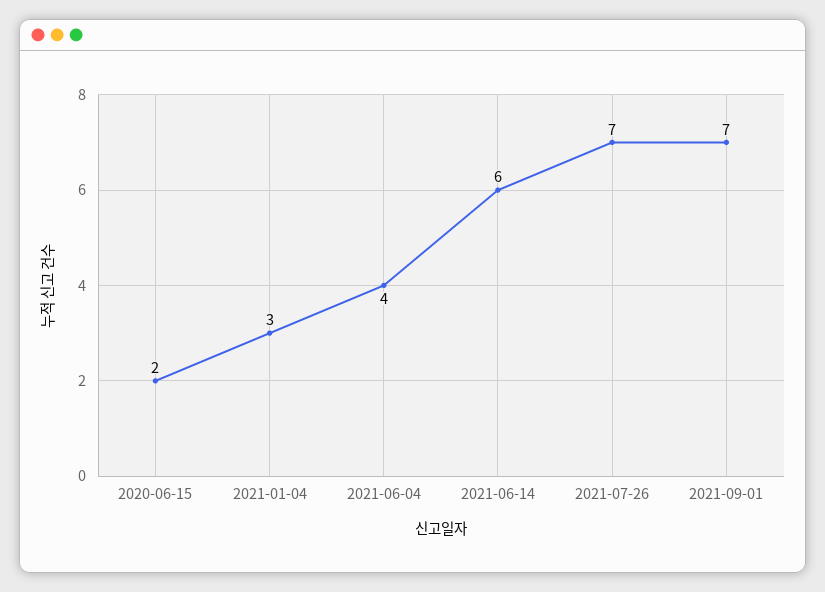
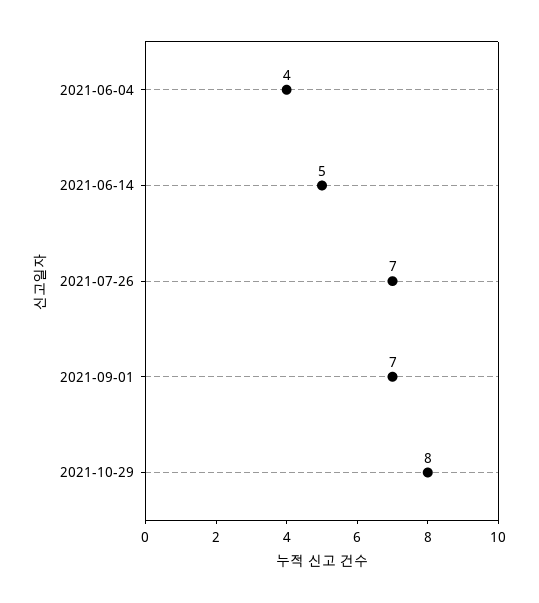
2020-06-15: 2 -> none
2021-01-04: 3 -> none
2021-06-14: 6 -> 5
2021-10-29: none -> 8

